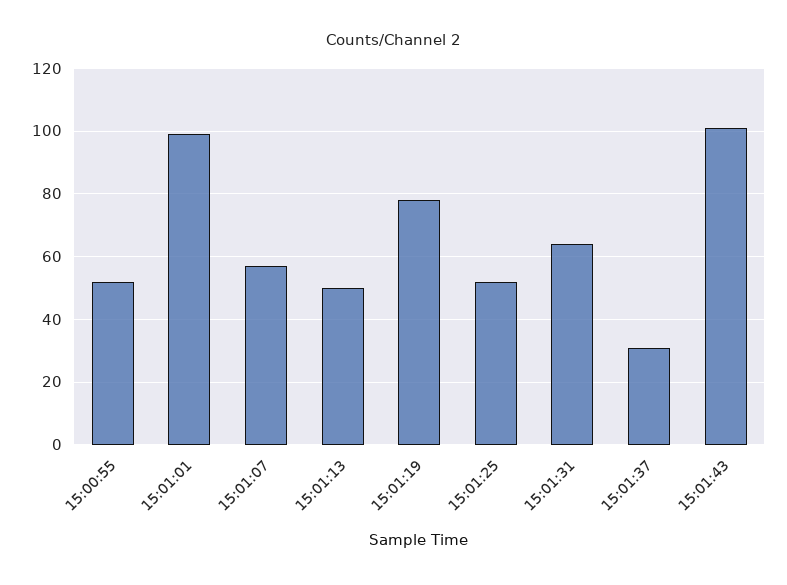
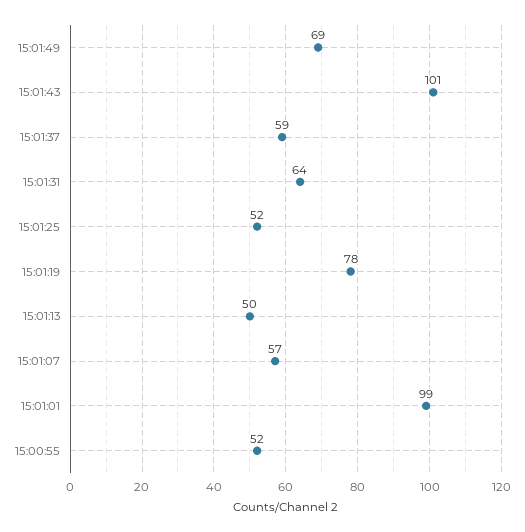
15:01:37: 30 -> 59
15:01:49: none -> 69

